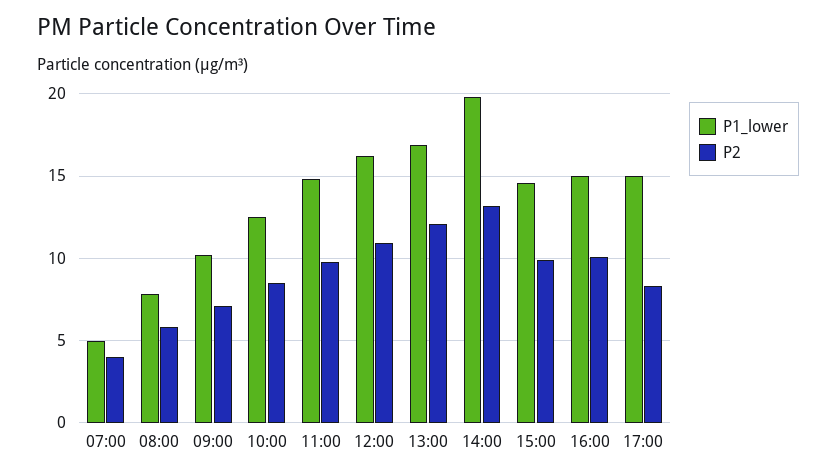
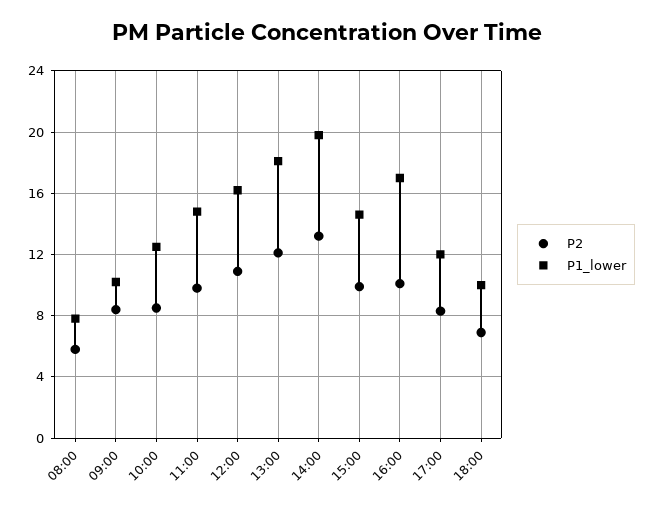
P1_lower, 07:00: 5 -> none
P2, 07:00: 4 -> none
P2, 09:00: 7 -> 8.5
P1_lower, 13:00: 17 -> 18
P1_lower, 16:00: 15 -> 17
P1_lower, 17:00: 15 -> 12
P2, 18:00: none -> 7
P1_lower, 18:00: none -> 10

